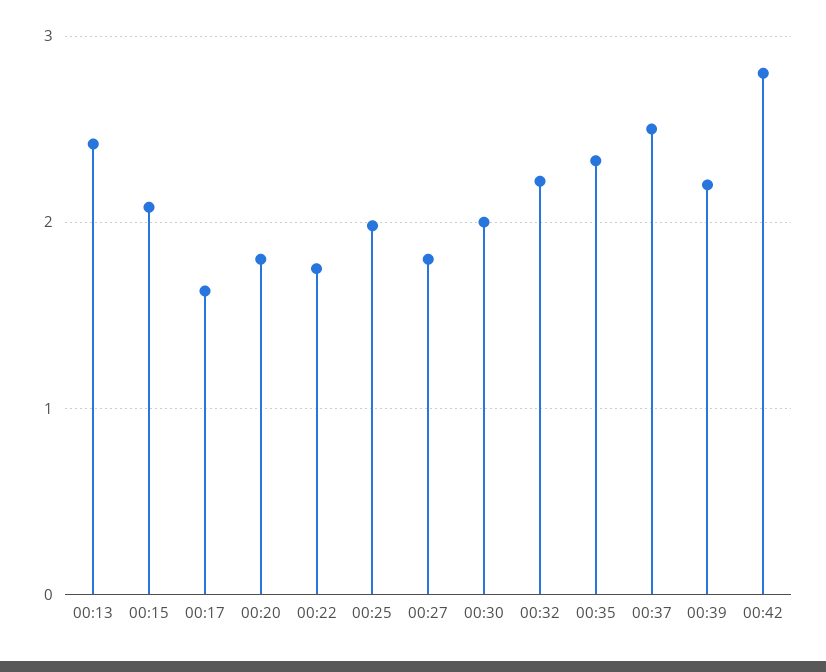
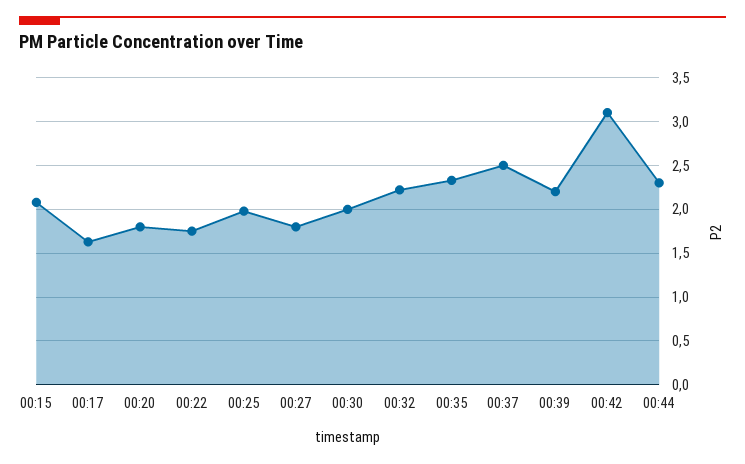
00:13: 2.4 -> none
00:42: 2.8 -> 3.1
00:44: none -> 2.3

